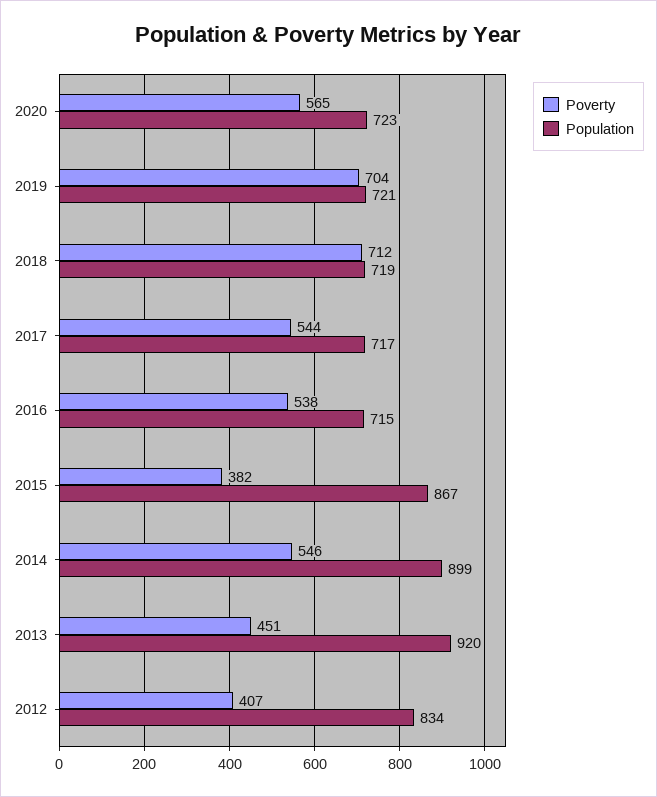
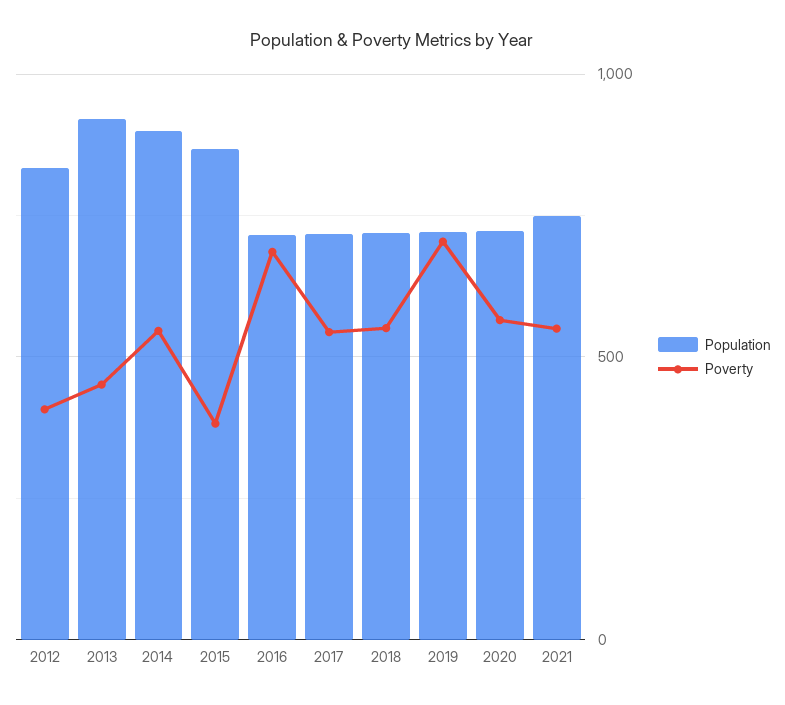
Poverty, 2018: 712 -> 550
Poverty, 2016: 538 -> 700
Population, 2021: none -> 750
Poverty, 2021: none -> 550

